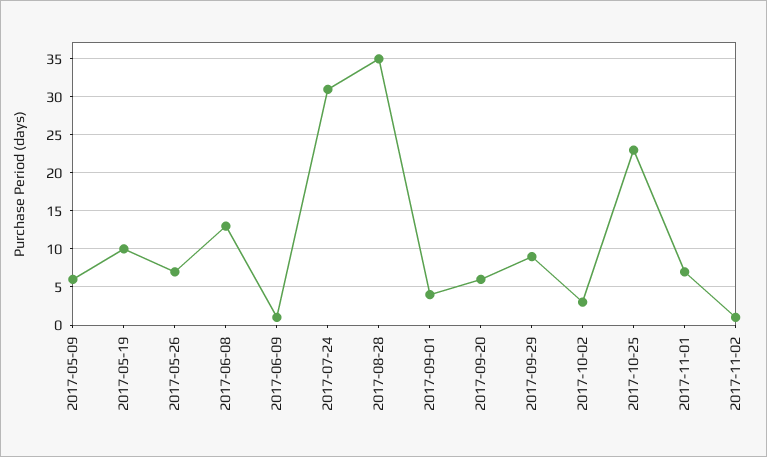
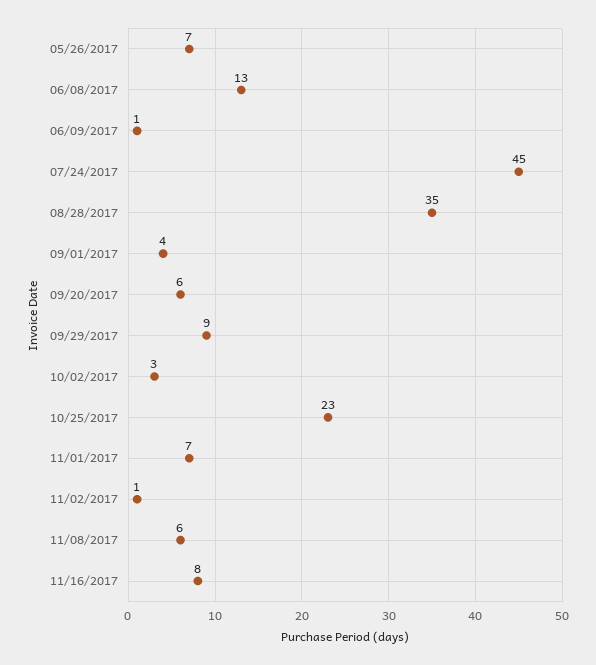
2017-05-09: 6 -> none
2017-05-19: 10 -> none
2017-07-24: 31 -> 45
11/08/2017: none -> 6
11/16/2017: none -> 8

